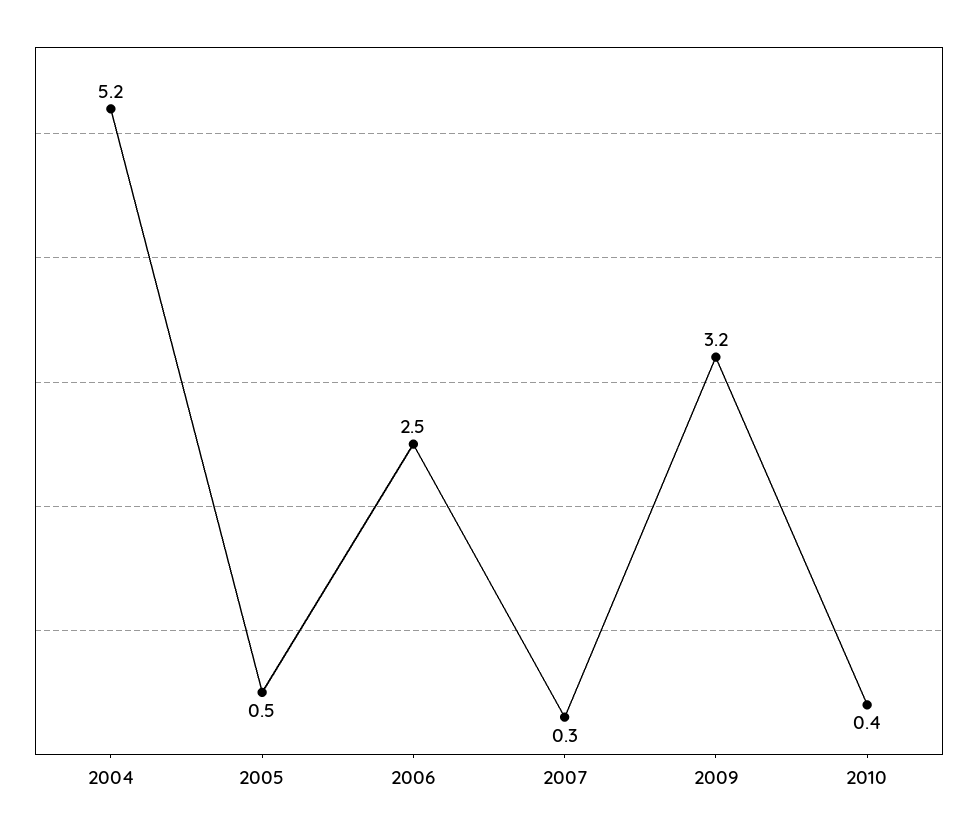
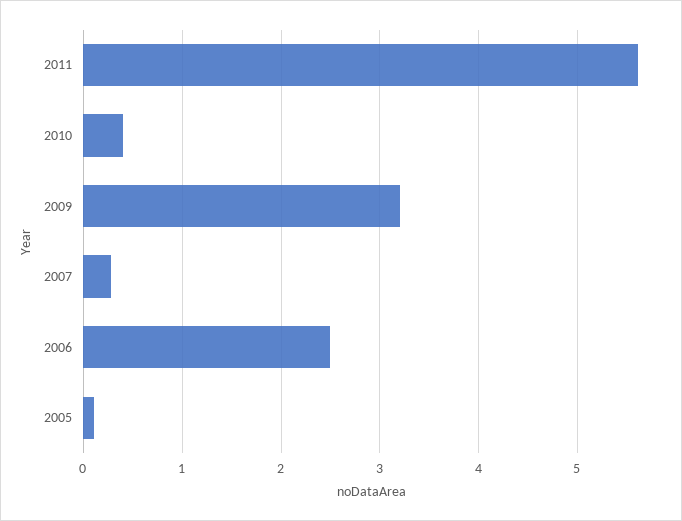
2004: 5.2 -> none
2005: 0.5 -> 0.1
2011: none -> 5.6

